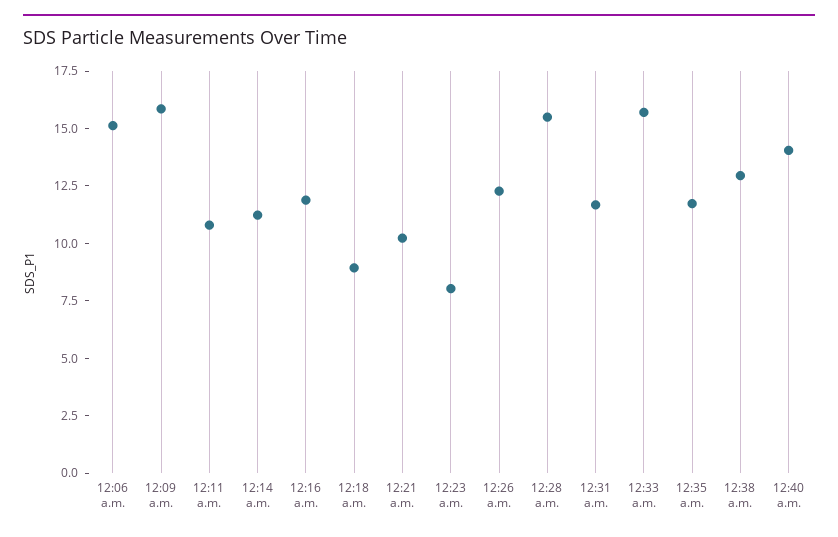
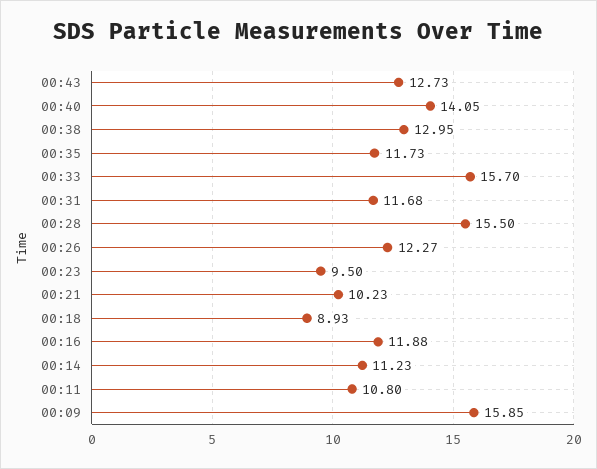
12:06 a.m.: 15 -> none
12:23 a.m.: 8 -> 9.5
00:43: none -> 12.73

